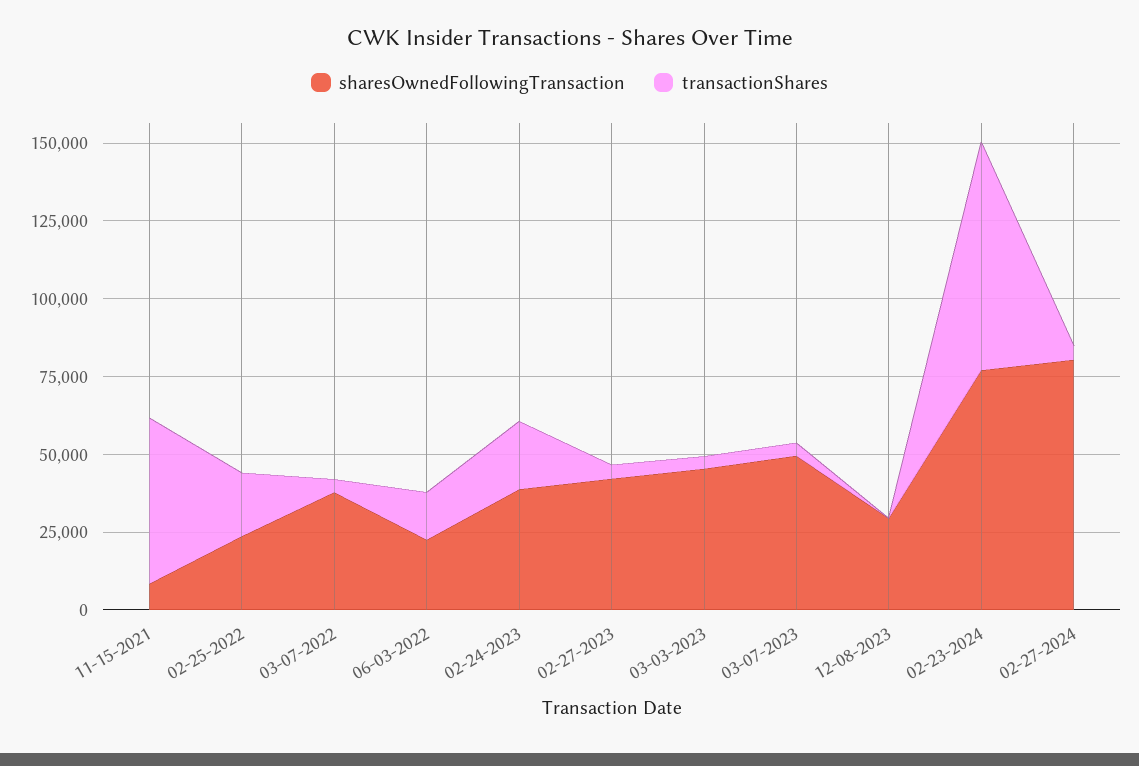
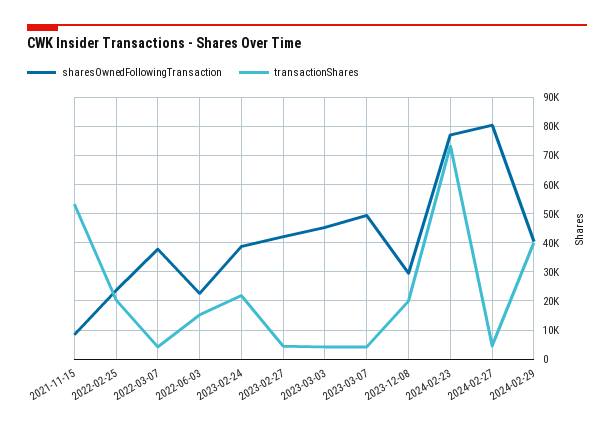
transactionShares, 12-08-2023: 0 -> 20000
sharesOwnedFollowingTransaction, 2024-02-29: none -> 40000
transactionShares, 2024-02-29: none -> 40000

